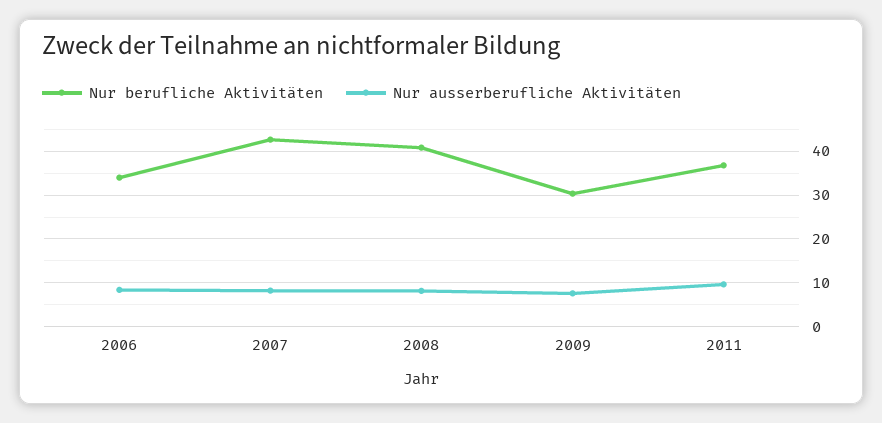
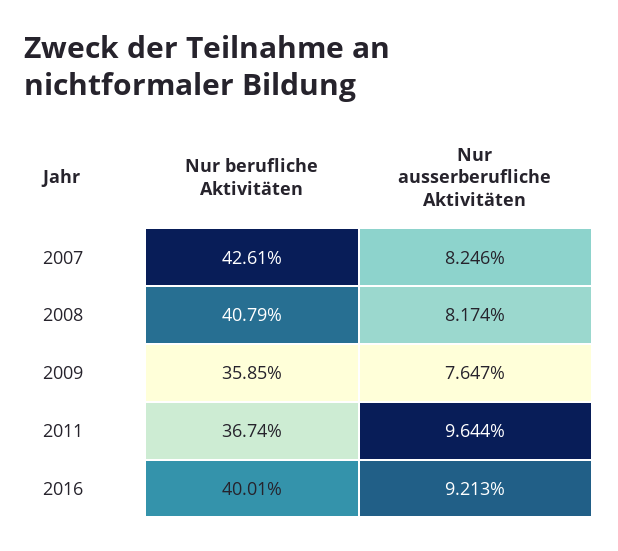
Nur berufliche Aktivitäten, 2006: 34 -> none
Nur ausserberufliche Aktivitäten, 2006: 8 -> none
Nur berufliche Aktivitäten, 2009: 30 -> 35.85
Nur berufliche Aktivitäten, 2016: none -> 40.01
Nur ausserberufliche Aktivitäten, 2016: none -> 9.213

